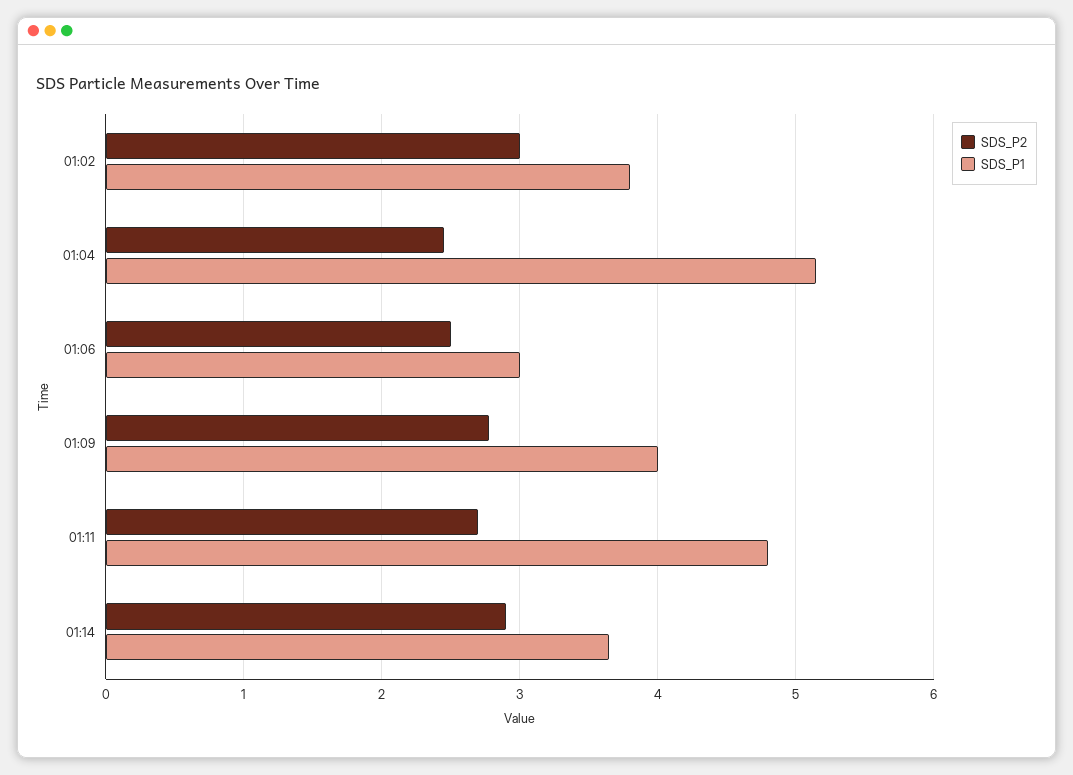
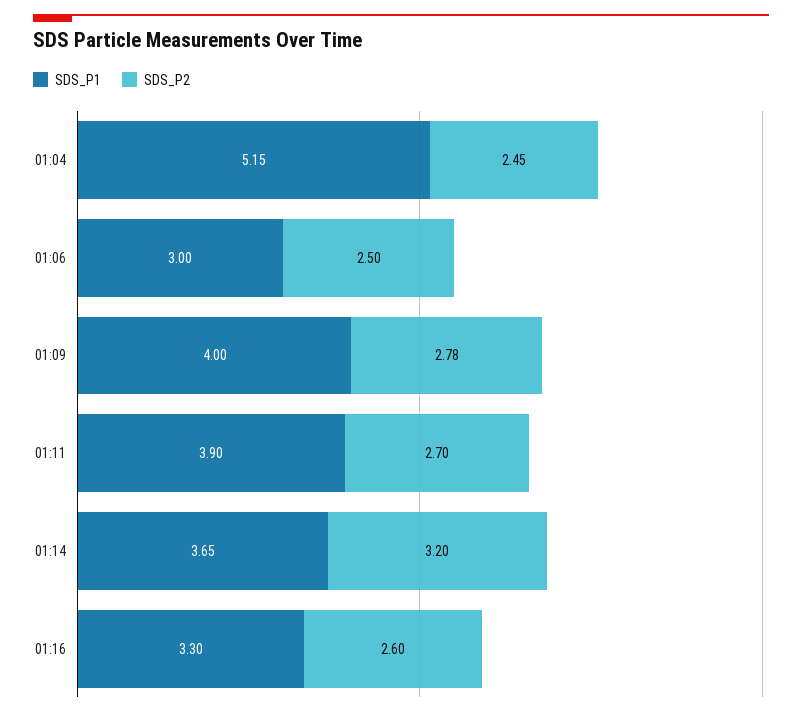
SDS_P2, 01:02: 3 -> none
SDS_P1, 01:02: 3.8 -> none
SDS_P1, 01:11: 4.8 -> 3.9
SDS_P2, 01:14: 2.9 -> 3.2
SDS_P1, 01:16: none -> 3.3
SDS_P2, 01:16: none -> 2.6

